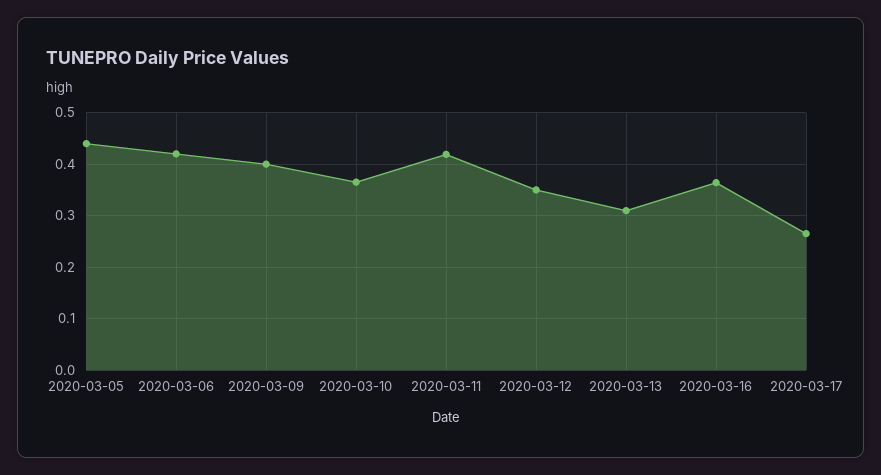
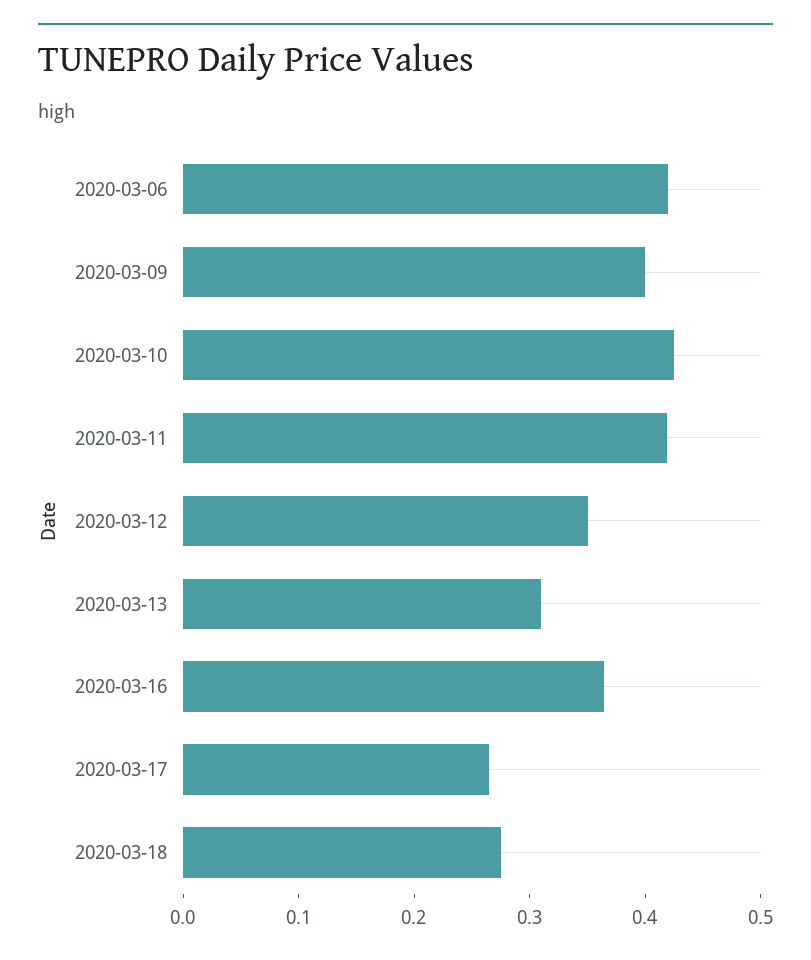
2020-03-05: 0.44 -> none
2020-03-10: 0.36 -> 0.42
2020-03-18: none -> 0.28

